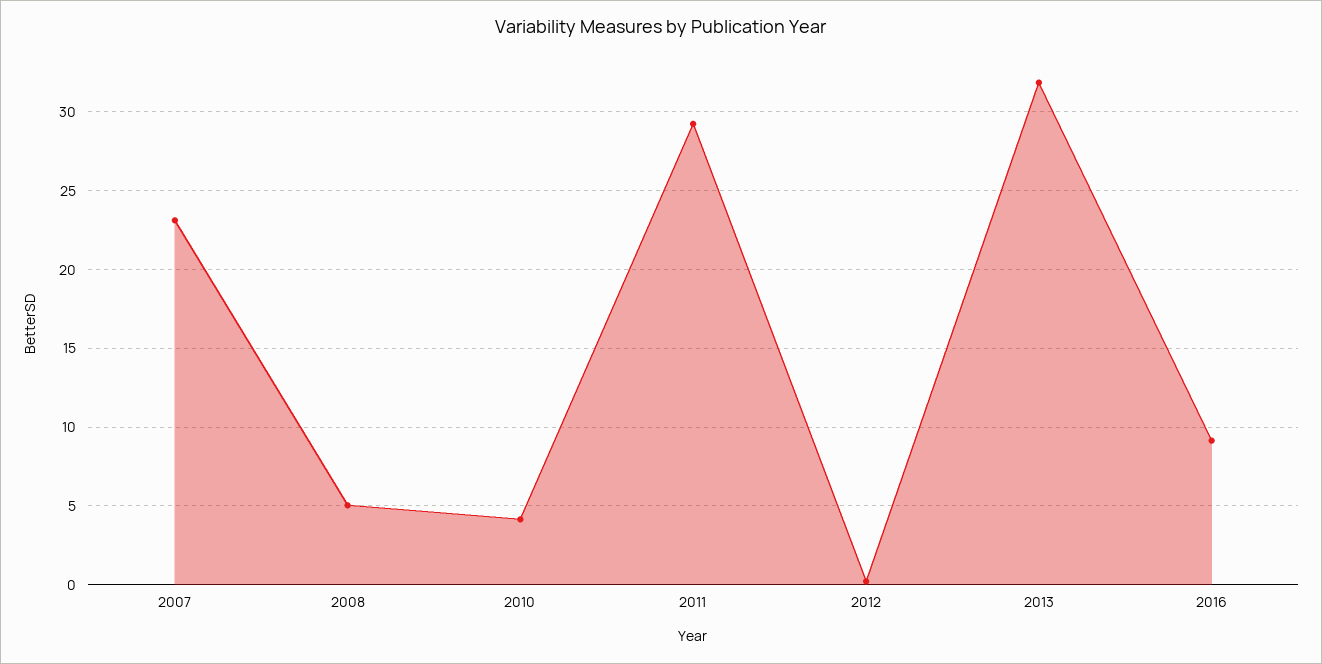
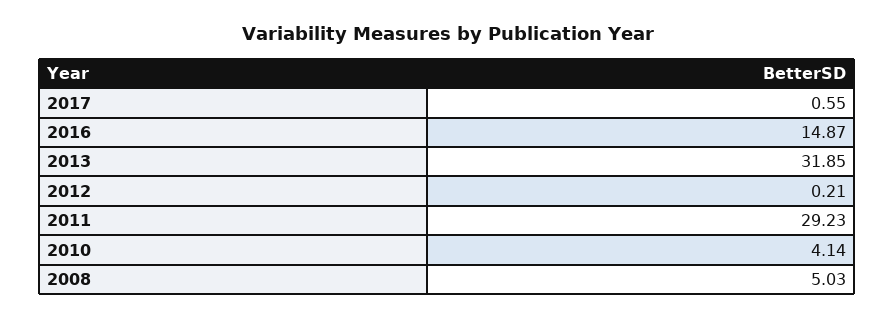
2007: 23 -> none
2016: 9 -> 14.87
2017: none -> 0.55

